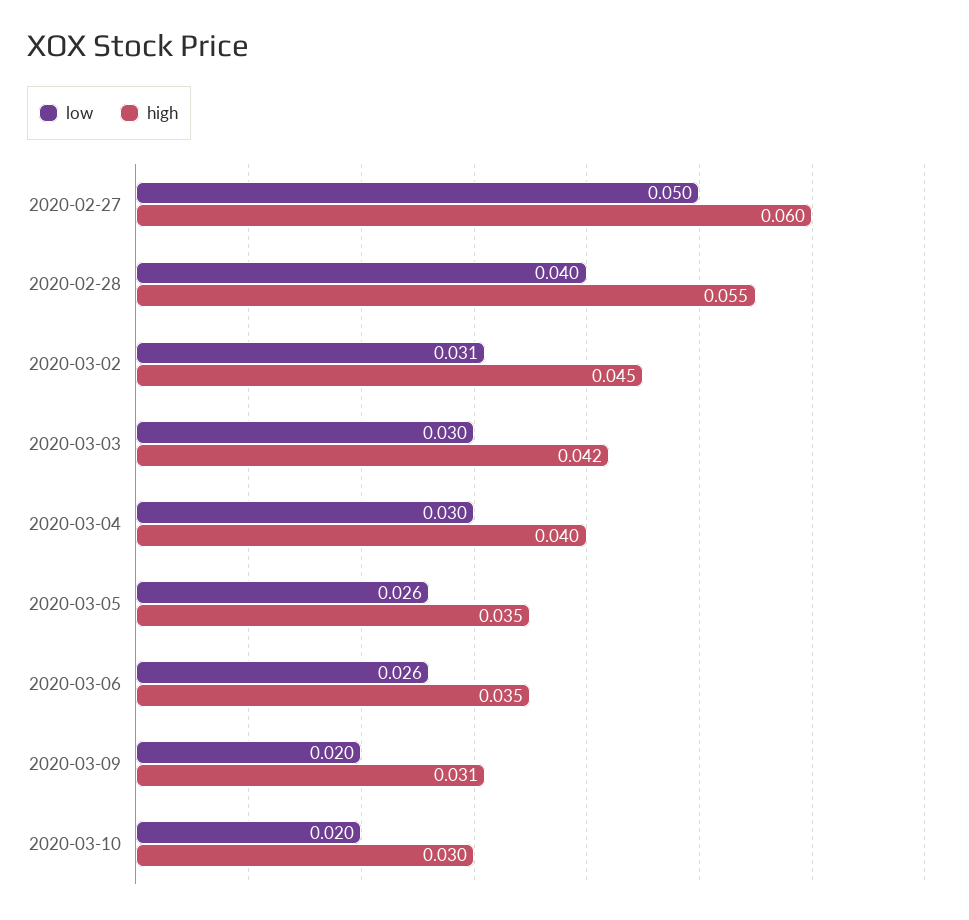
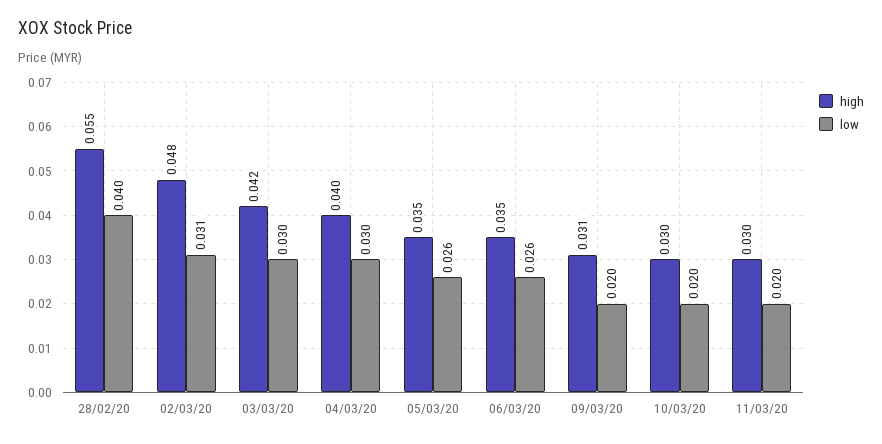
low, 2020-02-27: 0.05 -> none
high, 2020-02-27: 0.06 -> none
high, 2020-03-02: 0.045 -> 0.048
high, 11/03/20: none -> 0.03
low, 11/03/20: none -> 0.02

